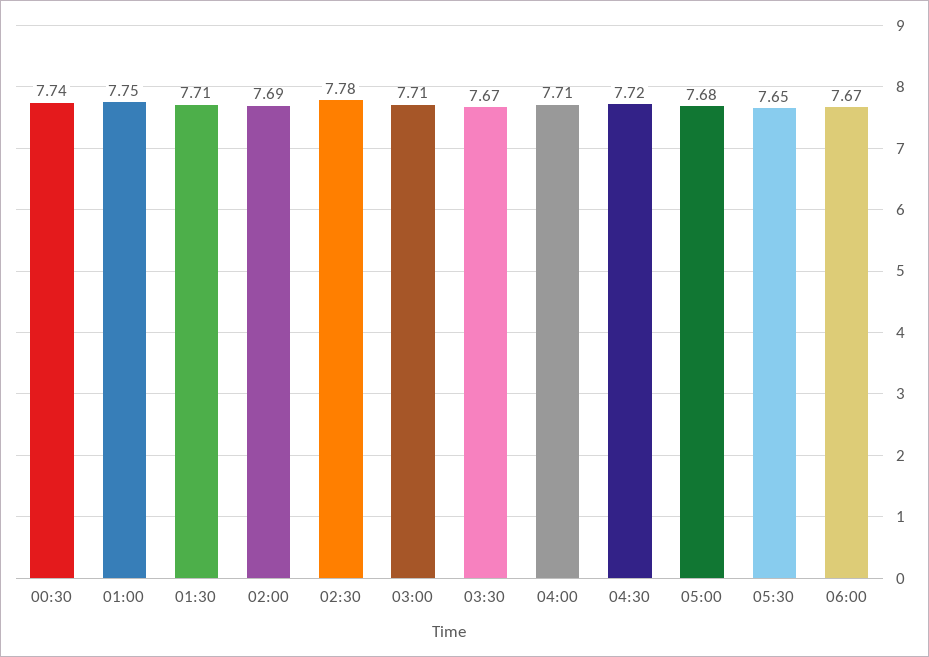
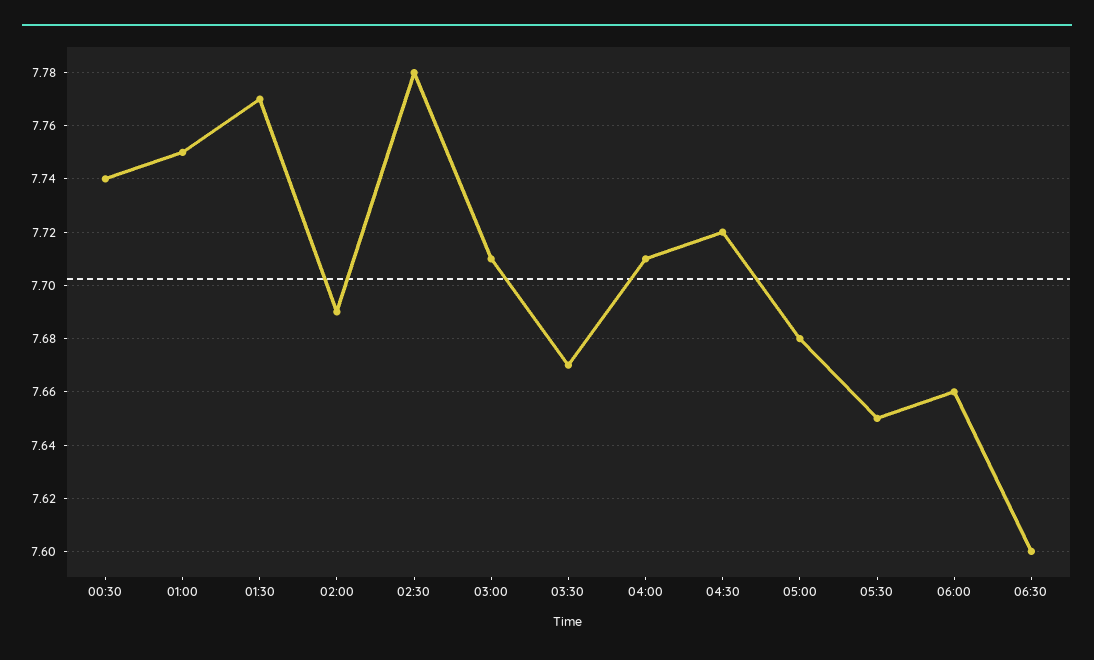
01:30: 7.71 -> 7.77
06:00: 7.67 -> 7.66
06:30: none -> 7.6

